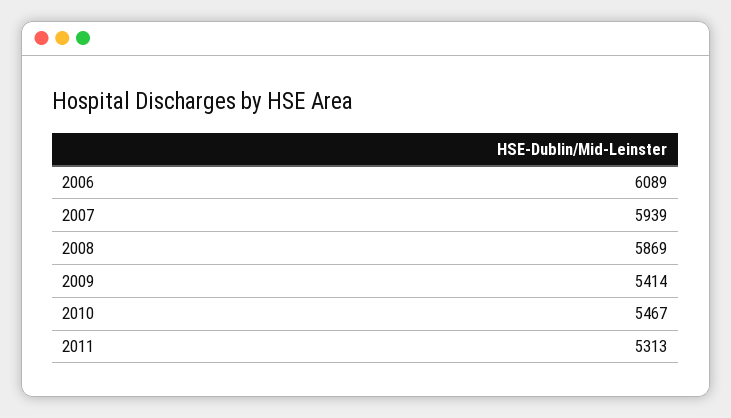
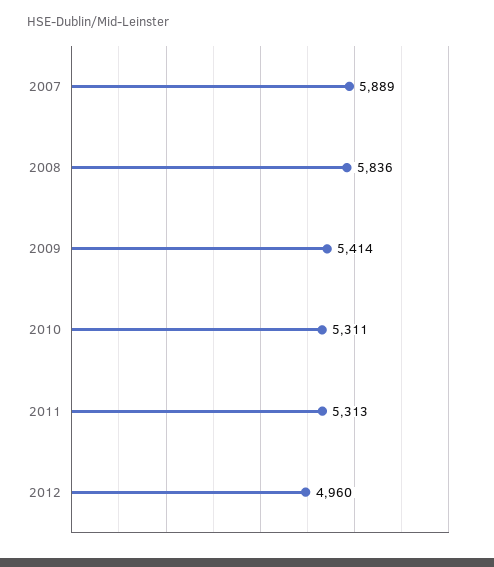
2006: 6089 -> none
2007: 5939 -> 5889
2008: 5869 -> 5836
2010: 5467 -> 5311
2012: none -> 4960

